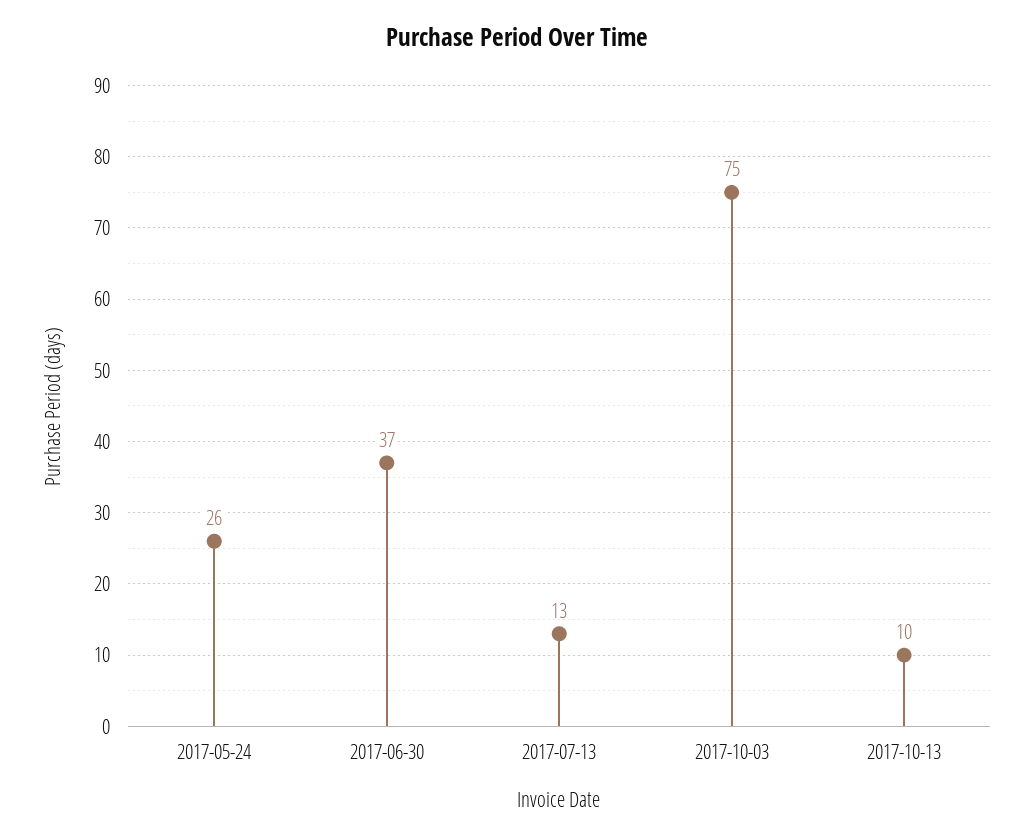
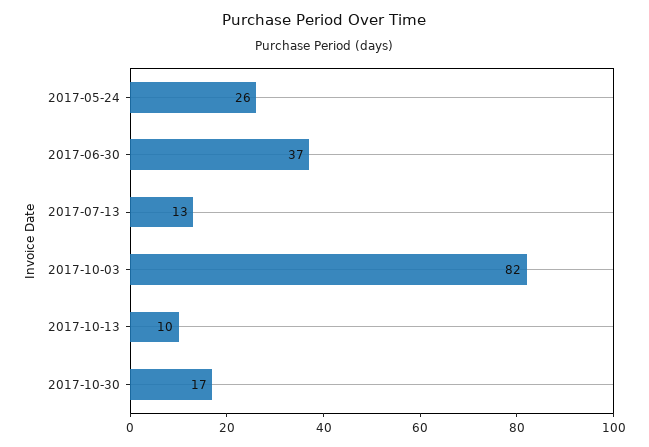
2017-10-03: 75 -> 82
2017-10-30: none -> 17

